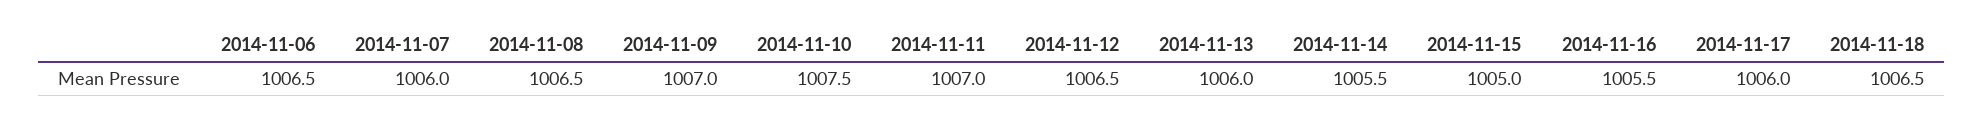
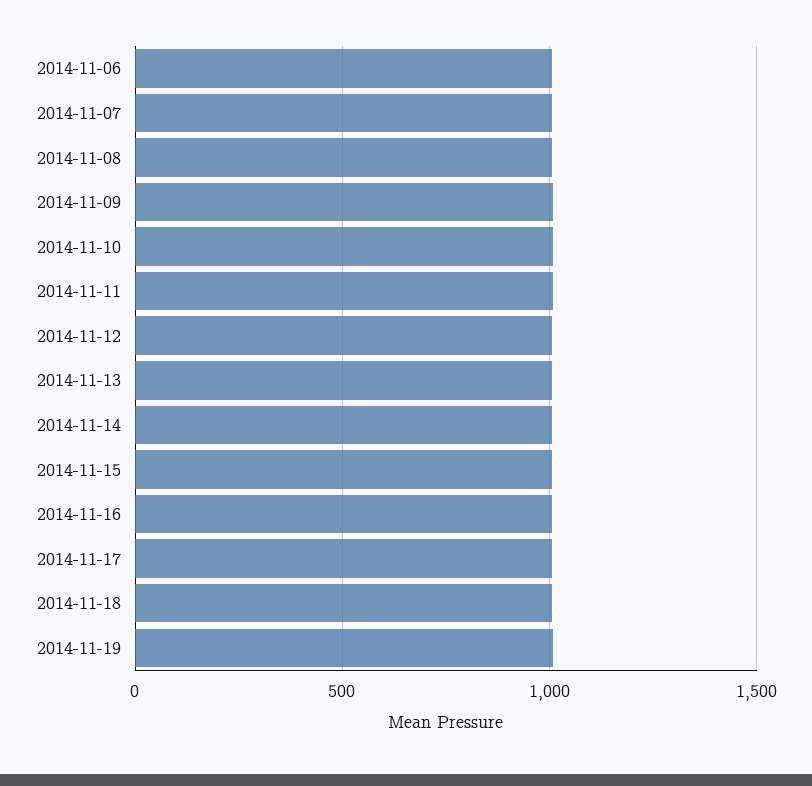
2014-11-19: none -> 1000

